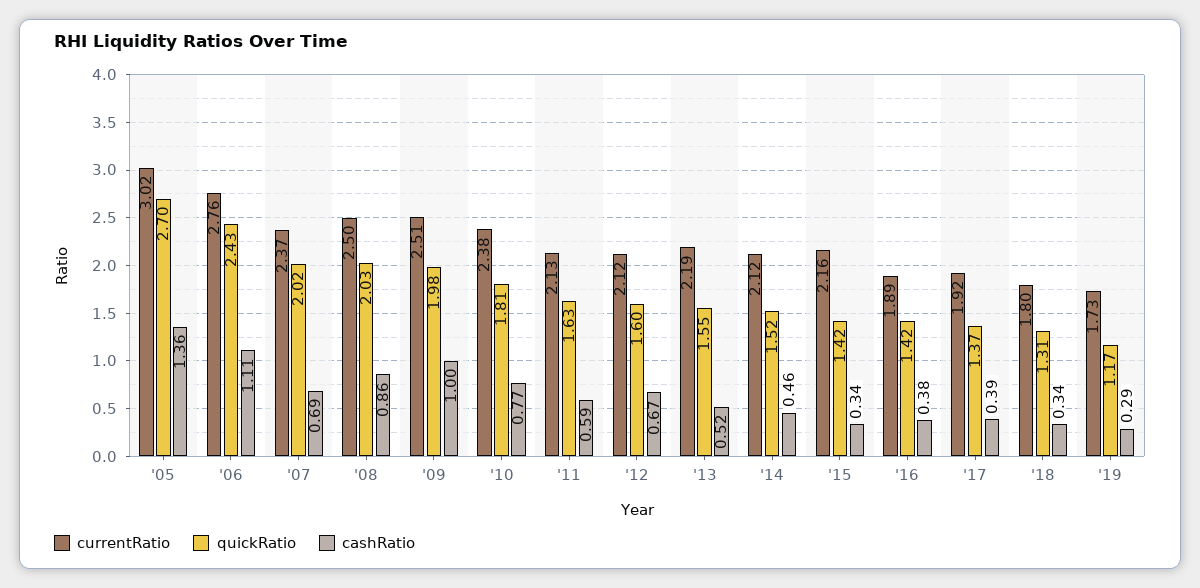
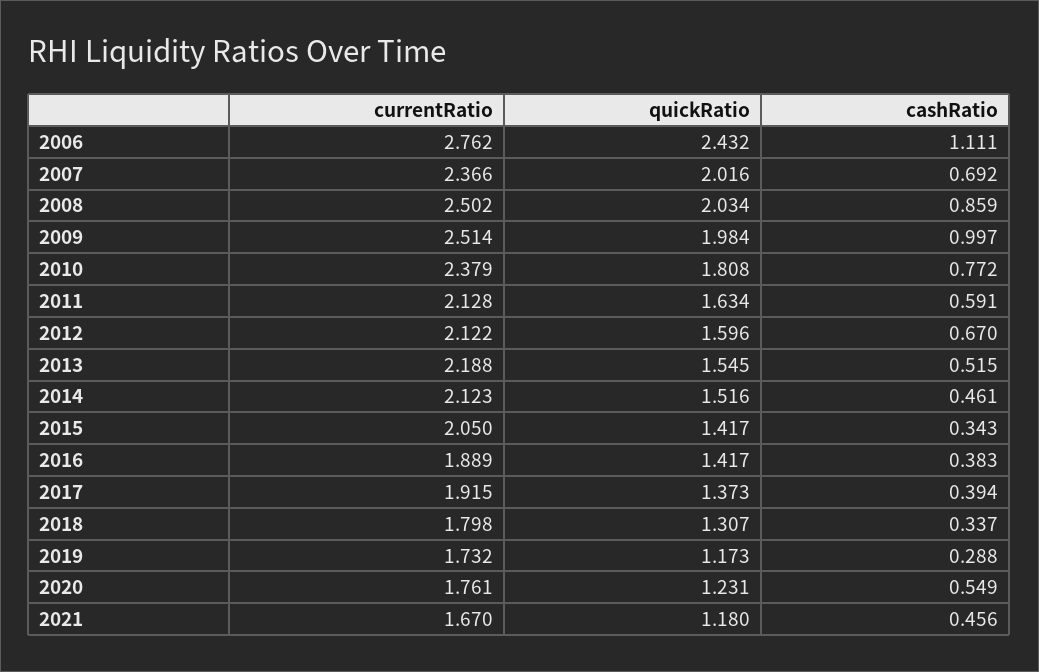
currentRatio, '05: 3.02 -> none
quickRatio, '05: 2.7 -> none
cashRatio, '05: 1.36 -> none
currentRatio, '15: 2.16 -> 2.05
currentRatio, 2020: none -> 1.761
quickRatio, 2020: none -> 1.231
cashRatio, 2020: none -> 0.549
currentRatio, 2021: none -> 1.67
quickRatio, 2021: none -> 1.18
cashRatio, 2021: none -> 0.456

